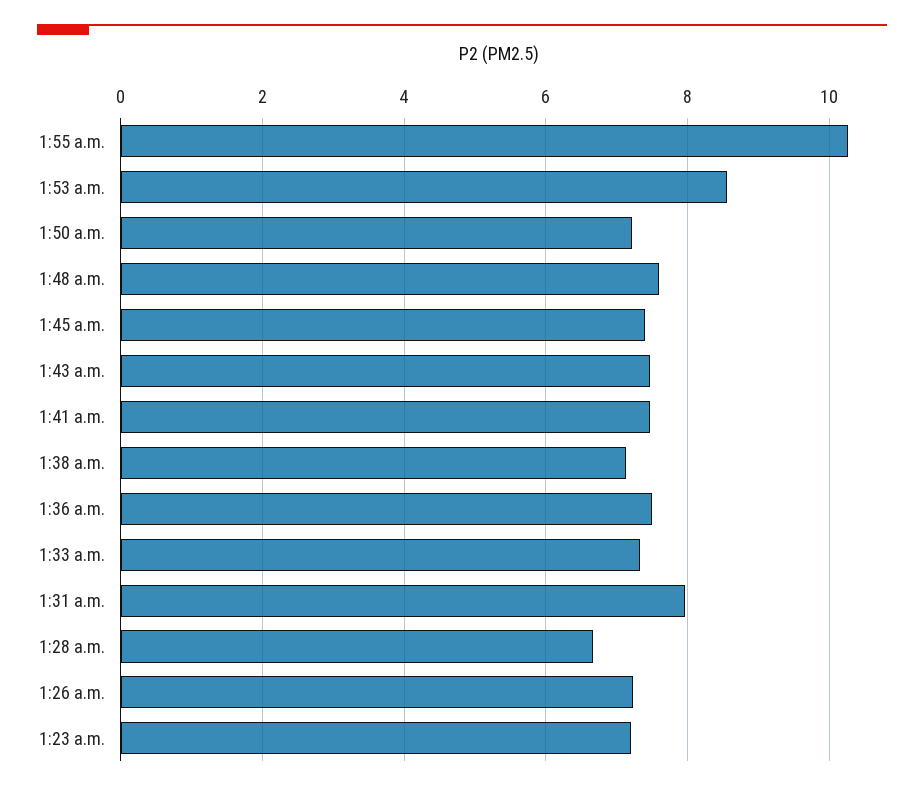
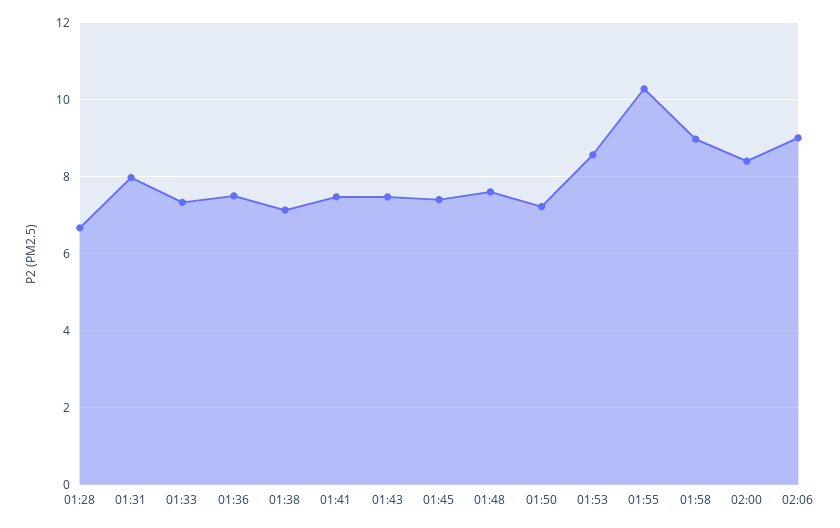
1:26 a.m.: 7.2 -> none
1:23 a.m.: 7.2 -> none
01:58: none -> 9
02:00: none -> 8.4
02:06: none -> 9

